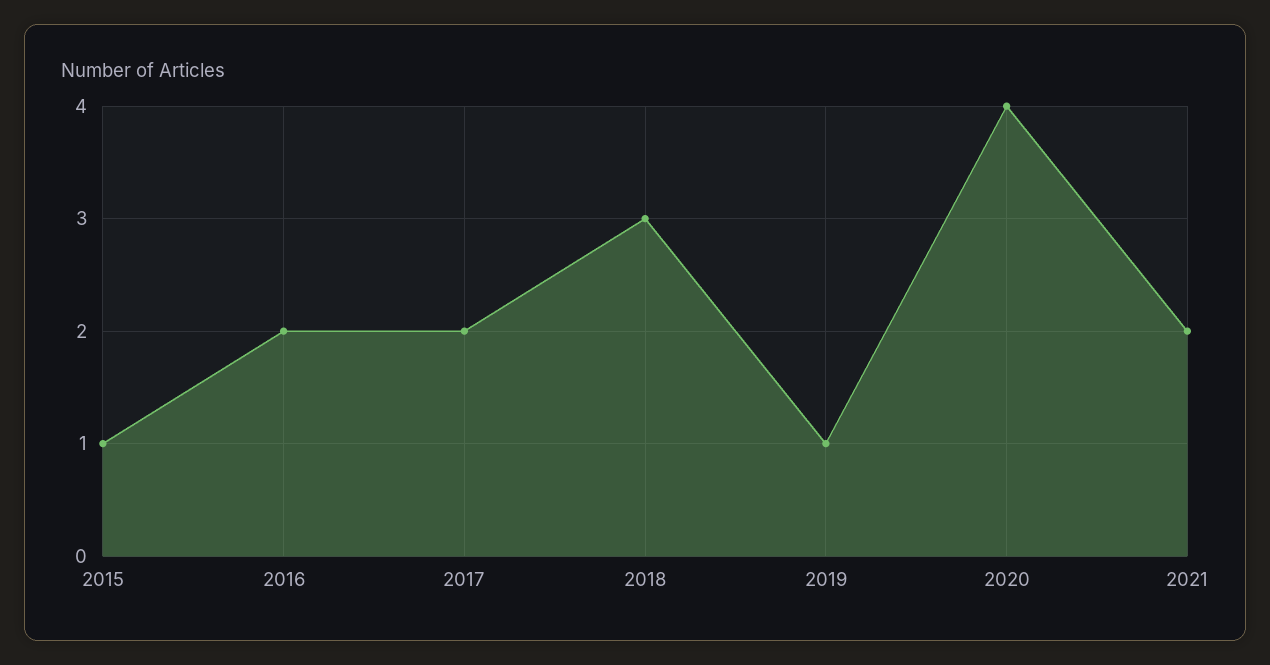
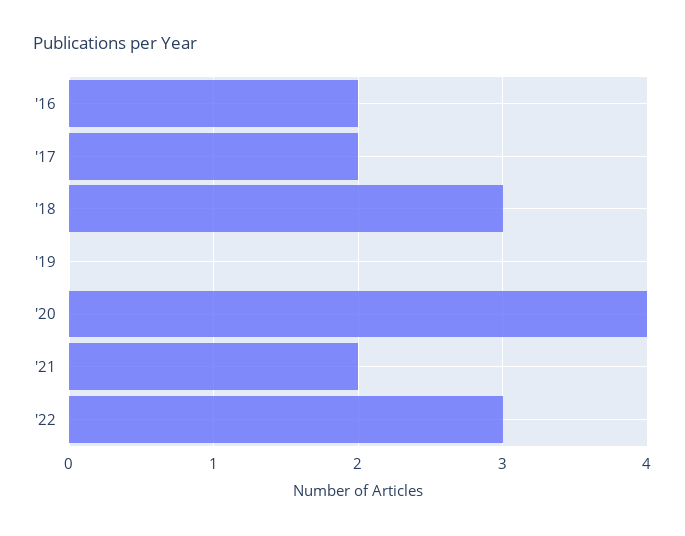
2015: 1 -> none
2019: 1 -> 0
'22: none -> 3

